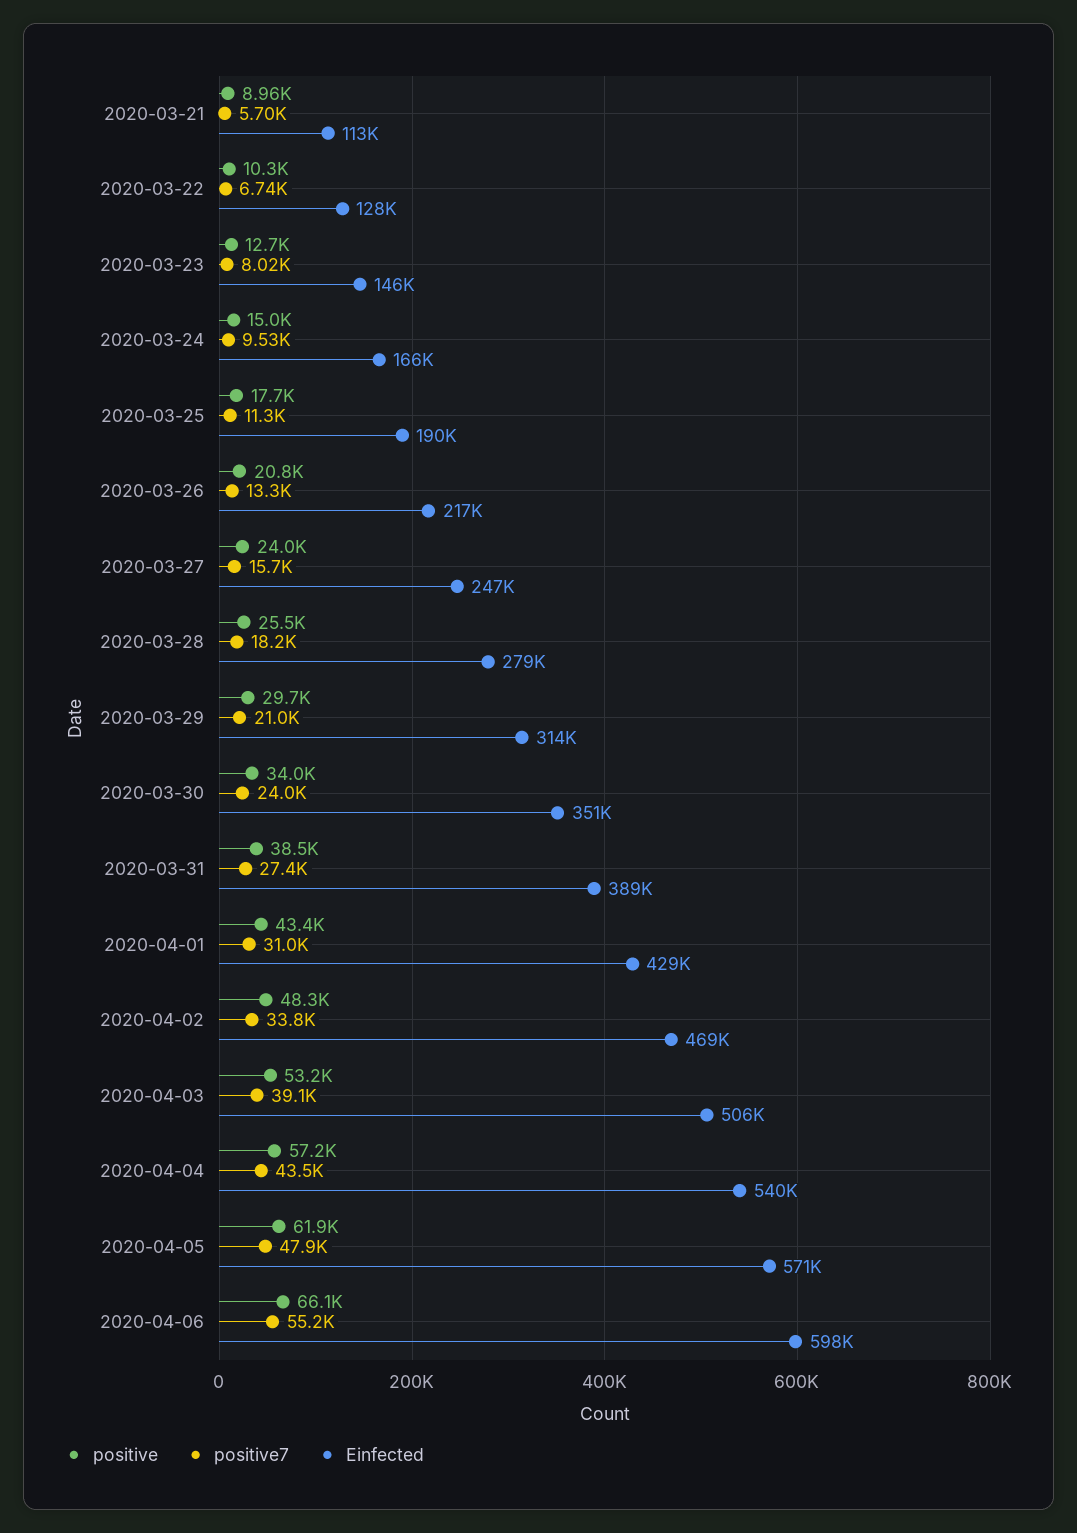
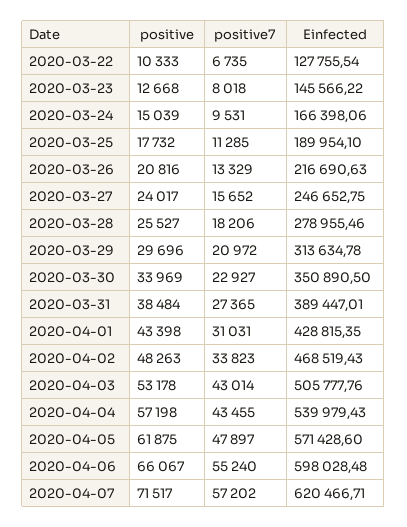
positive, 2020-03-21: 8960 -> none
positive7, 2020-03-21: 5700 -> none
Einfected, 2020-03-21: 113000 -> none
positive7, 2020-03-30: 24000 -> 22927
positive7, 2020-04-03: 39100 -> 43014
positive, 2020-04-07: none -> 71517
positive7, 2020-04-07: none -> 57202
Einfected, 2020-04-07: none -> 620466.71

